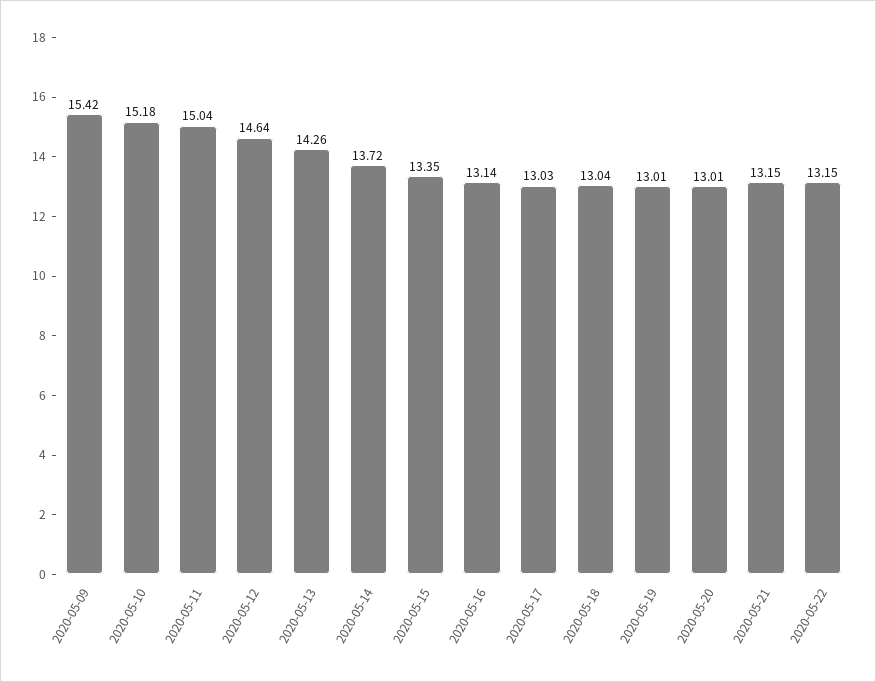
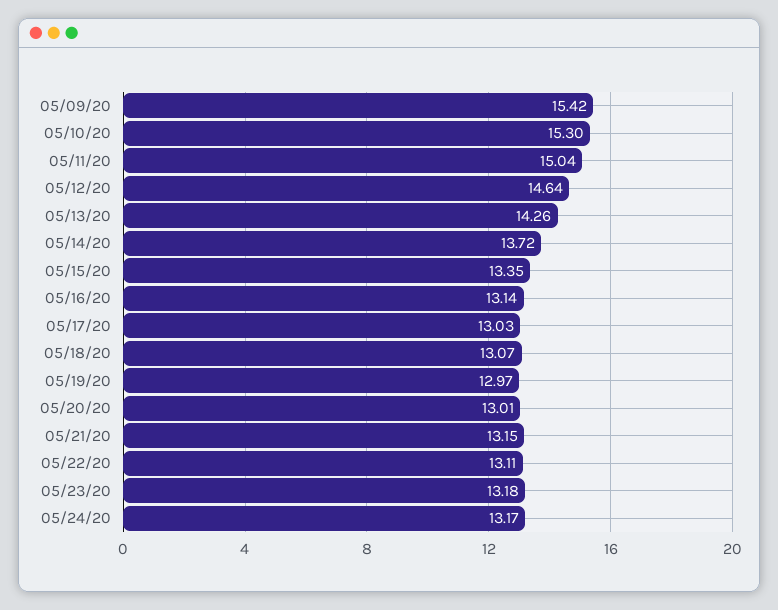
2020-05-10: 15.18 -> 15.3
2020-05-18: 13.04 -> 13.07
2020-05-19: 13.01 -> 12.97
2020-05-22: 13.15 -> 13.11
05/23/20: none -> 13.18
05/24/20: none -> 13.17

